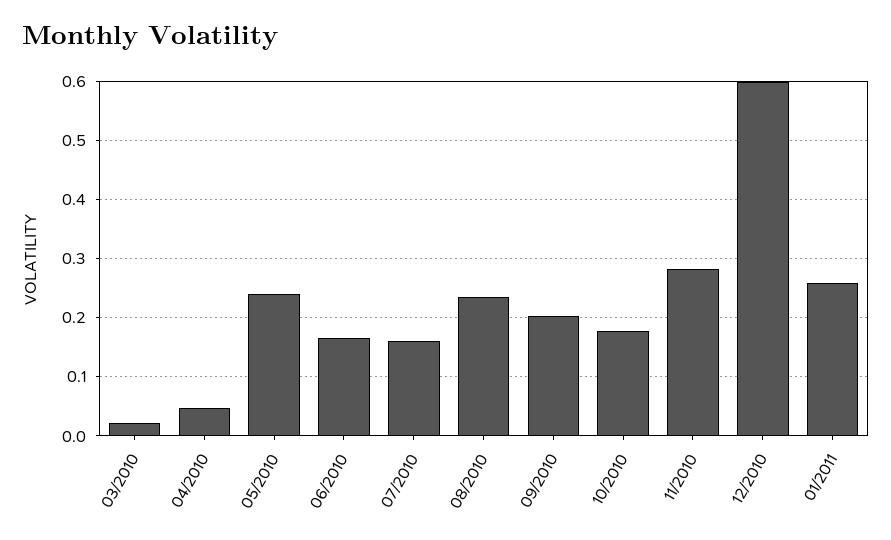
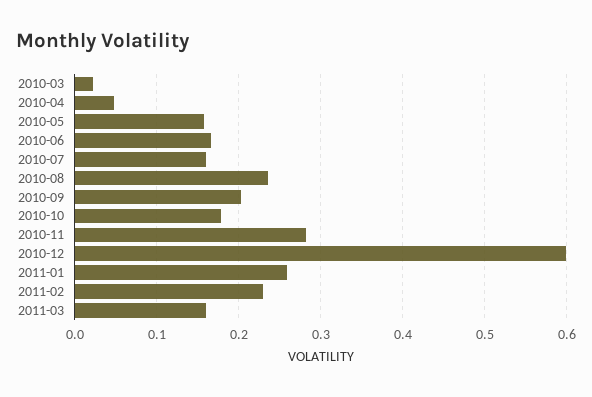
05/2010: 0.24 -> 0.16
2011-02: none -> 0.23
2011-03: none -> 0.16

